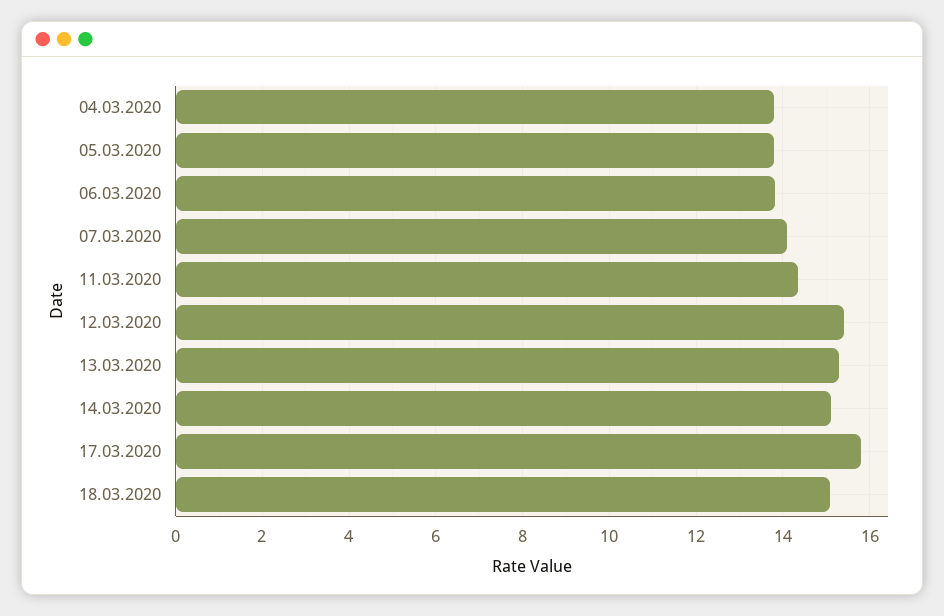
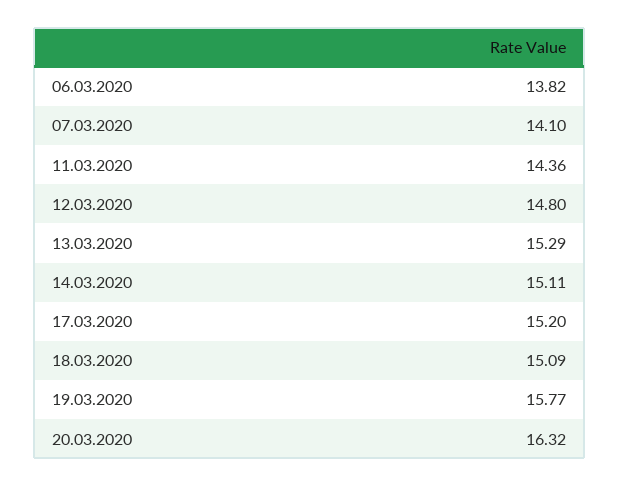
04.03.2020: 13.8 -> none
05.03.2020: 13.8 -> none
12.03.2020: 15.4 -> 14.8
17.03.2020: 15.8 -> 15.2
19.03.2020: none -> 15.77
20.03.2020: none -> 16.32

